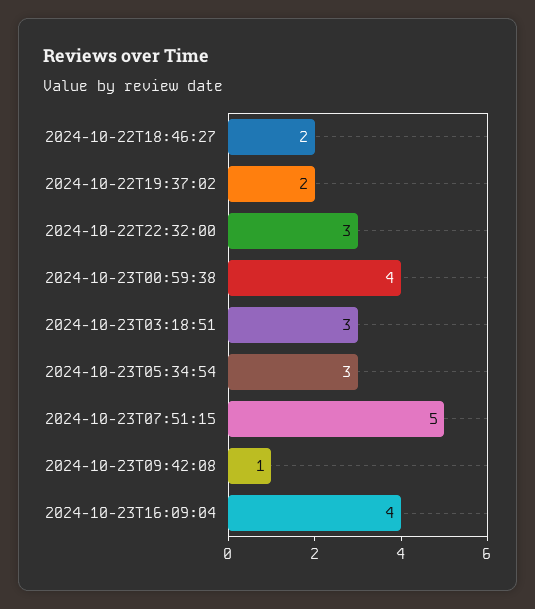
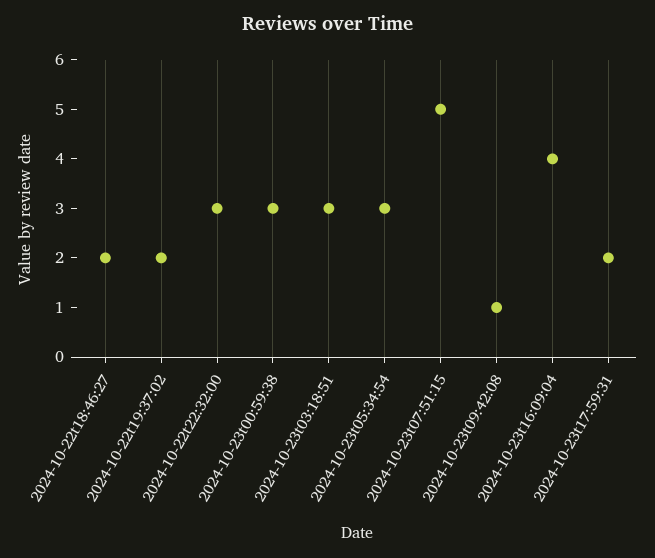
2024-10-23T00:59:38: 4 -> 3
2024-10-23t17:59:31: none -> 2

